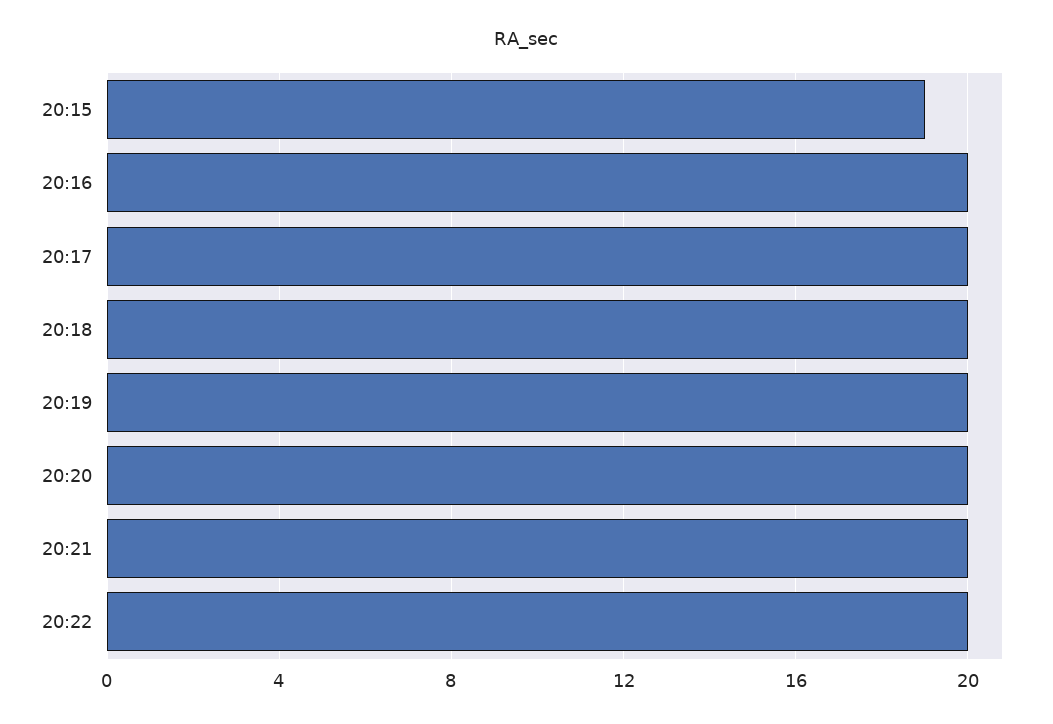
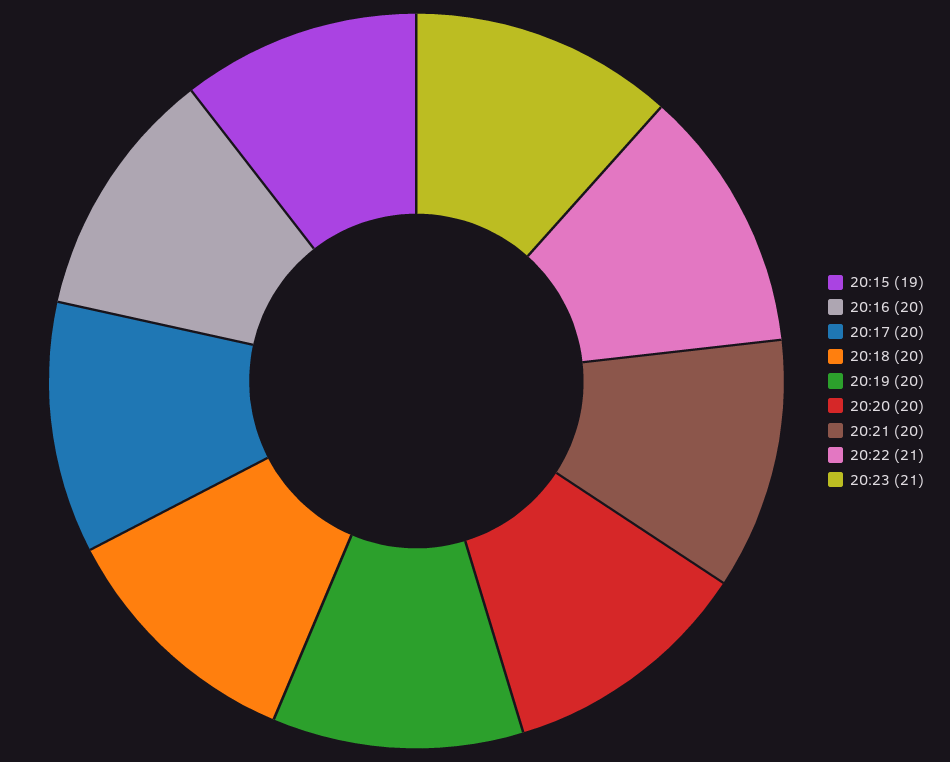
20:22: 20 -> 21
20:23: none -> 21

